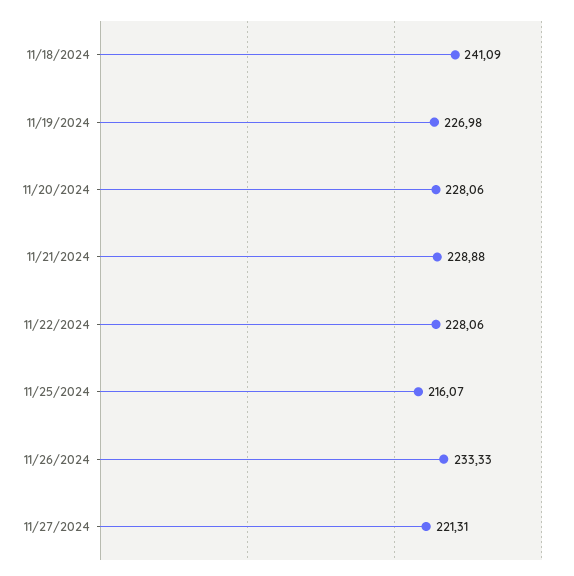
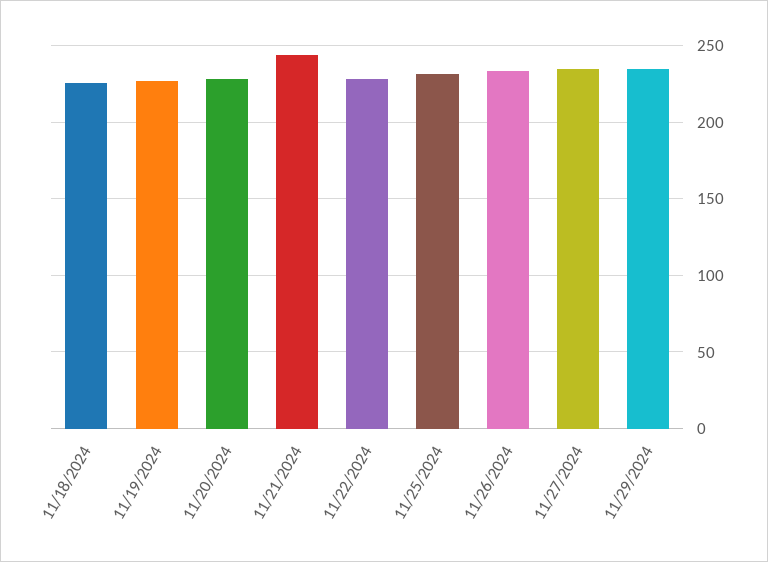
11/18/2024: 241.09 -> 225
11/21/2024: 228.88 -> 245
11/25/2024: 216.07 -> 230
11/27/2024: 221.31 -> 235
11/29/2024: none -> 235

